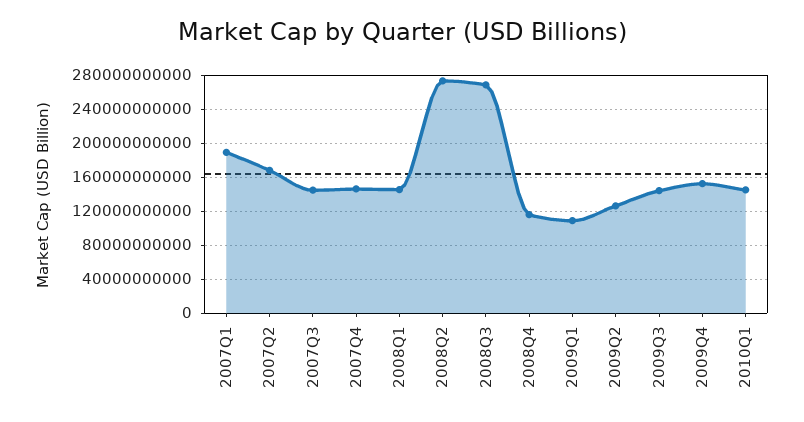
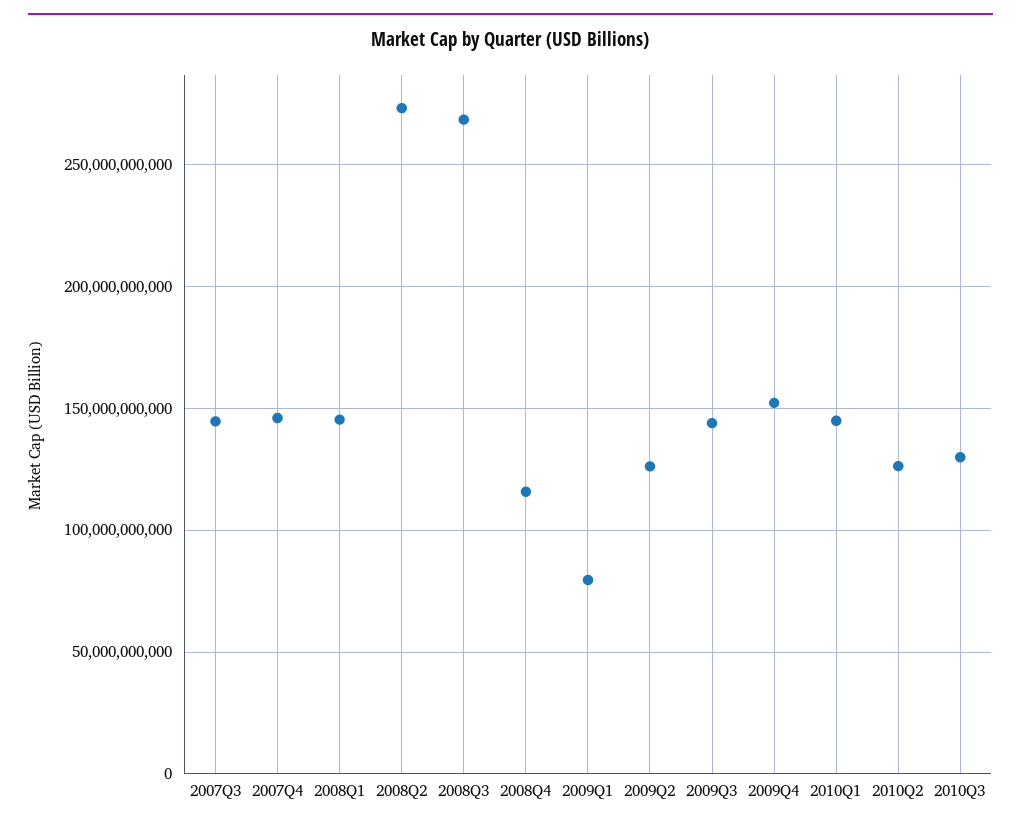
2007Q1: 190000000000 -> none
2007Q2: 170000000000 -> none
2009Q1: 110000000000 -> 80000000000
2010Q2: none -> 125000000000
2010Q3: none -> 130000000000

